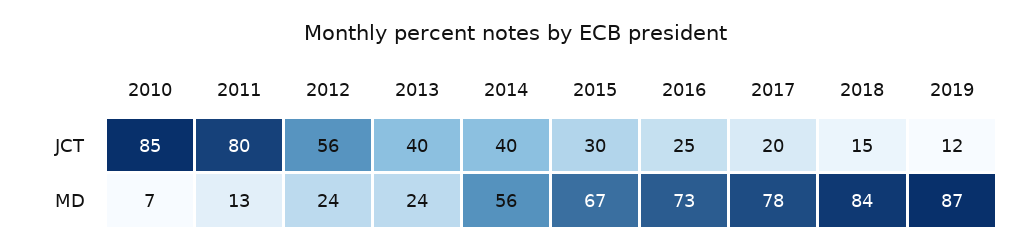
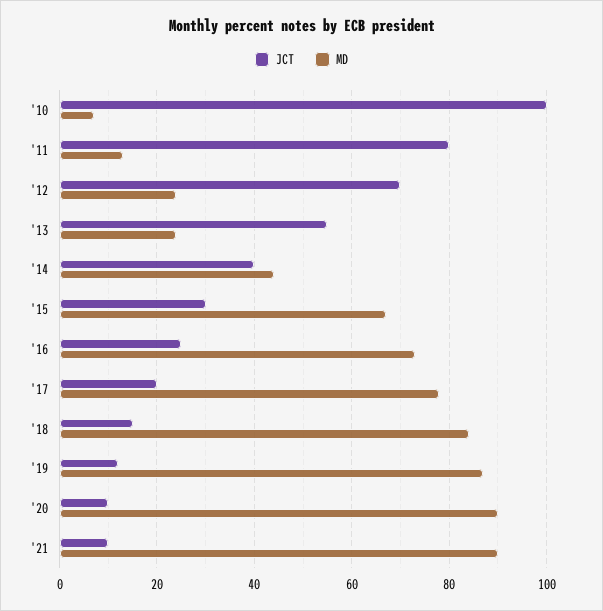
JCT, 2010: 85 -> 100
JCT, 2012: 56 -> 70
JCT, 2013: 40 -> 55
MD, 2014: 56 -> 45
JCT, '20: none -> 10
MD, '20: none -> 90
JCT, '21: none -> 10
MD, '21: none -> 90

